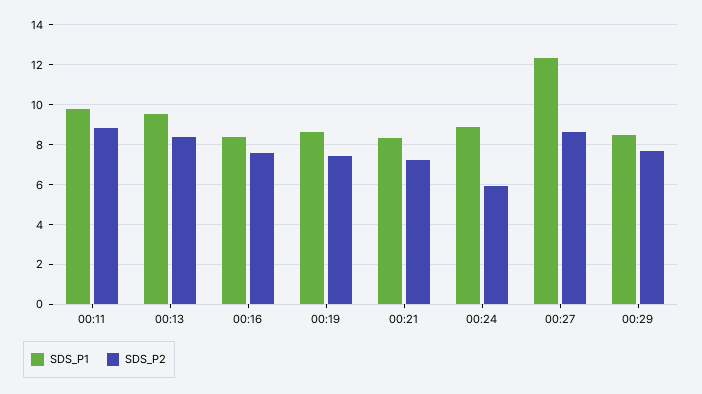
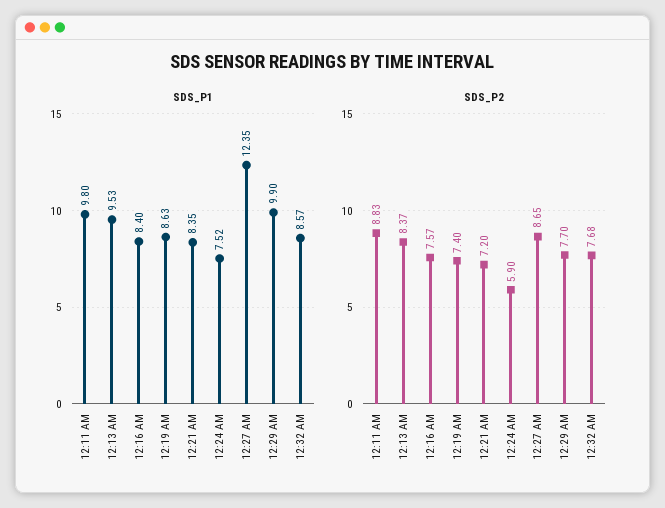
SDS_P1, 00:24: 9 -> 7.52
SDS_P1, 00:29: 8.5 -> 9.9
SDS_P1, 12:32 AM: none -> 8.57
SDS_P2, 12:32 AM: none -> 7.68

